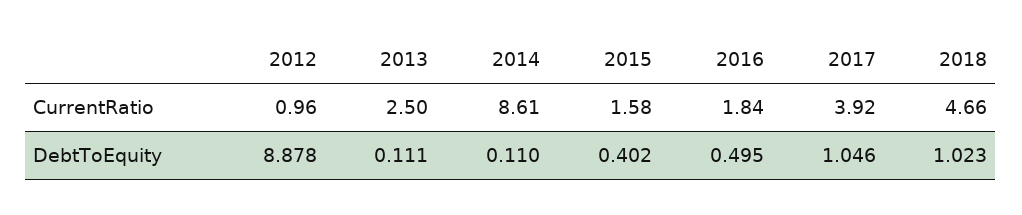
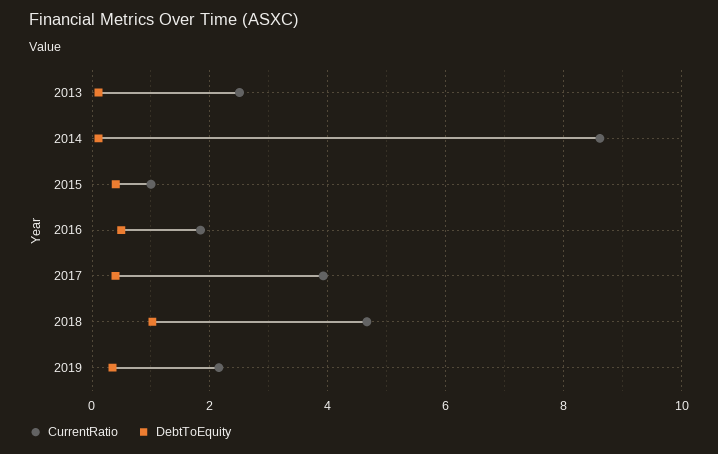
CurrentRatio, 2012: 0.96 -> none
CurrentRatio, 2015: 1.58 -> 1
DebtToEquity, 2012: 8.878 -> none
DebtToEquity, 2017: 1.046 -> 0.4
CurrentRatio, 2019: none -> 2.2
DebtToEquity, 2019: none -> 0.4

